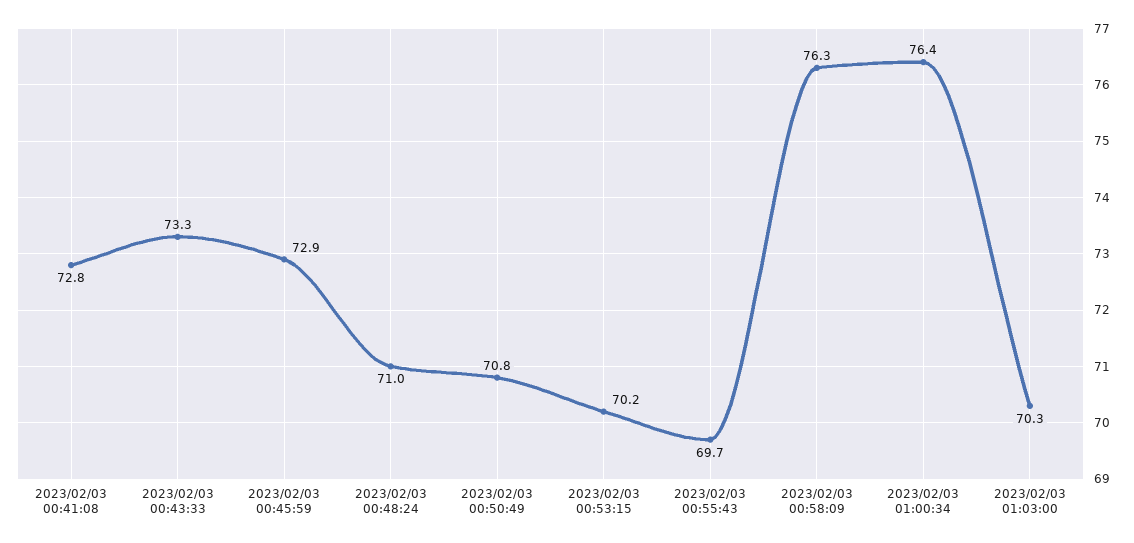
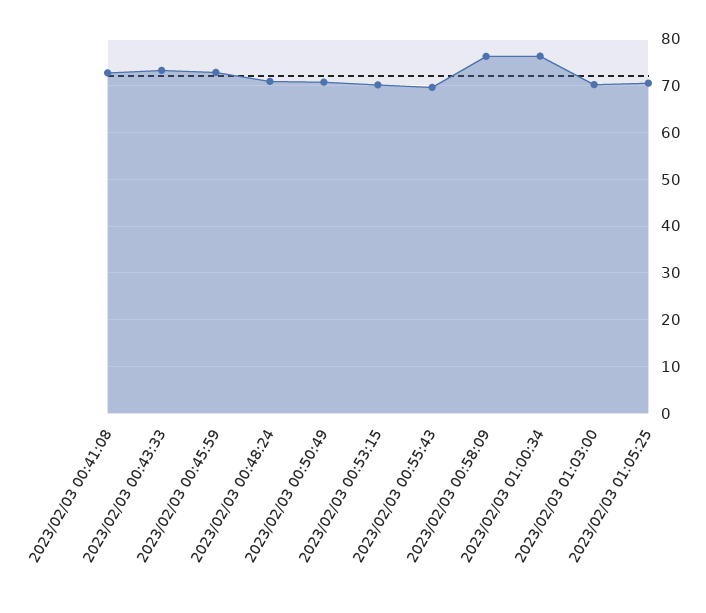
2023/02/03 01:05:25: none -> 70

